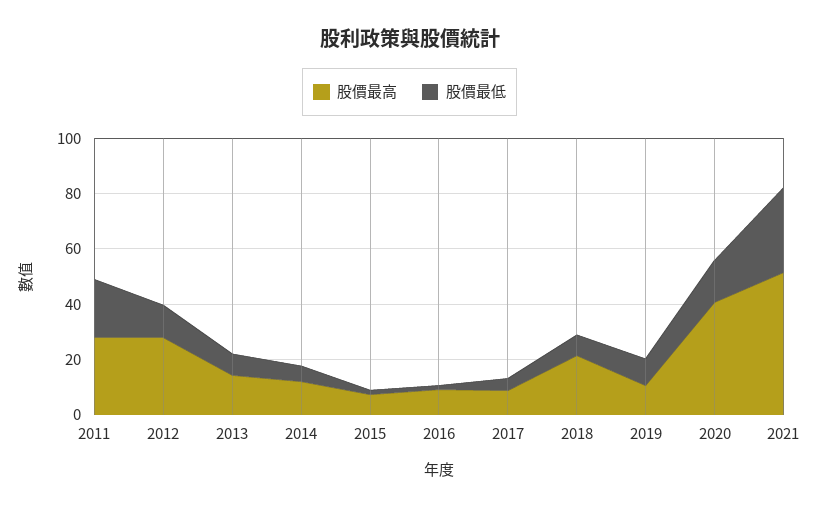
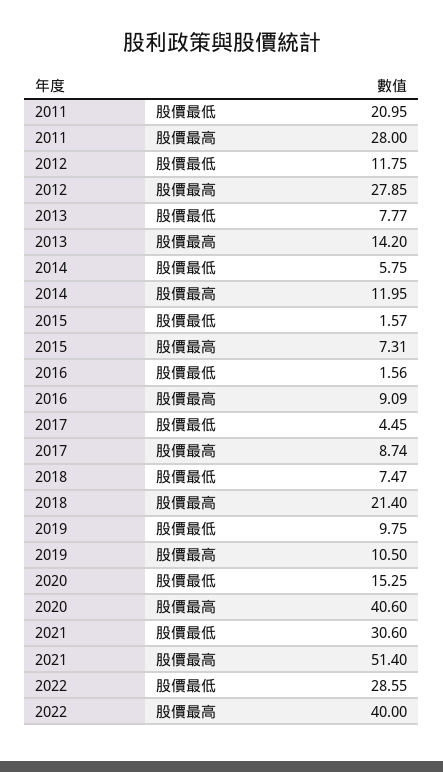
股價最低, 2022: none -> 28.55
股價最高, 2022: none -> 40

